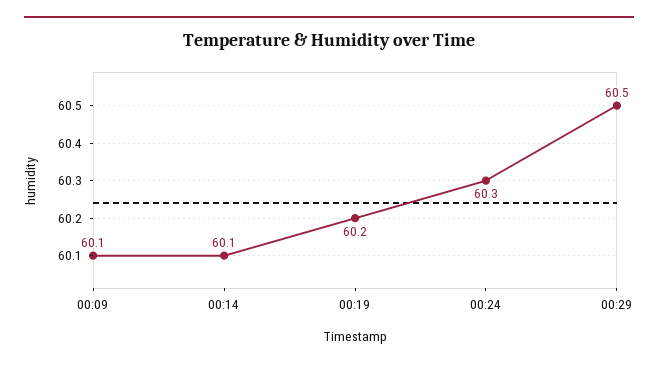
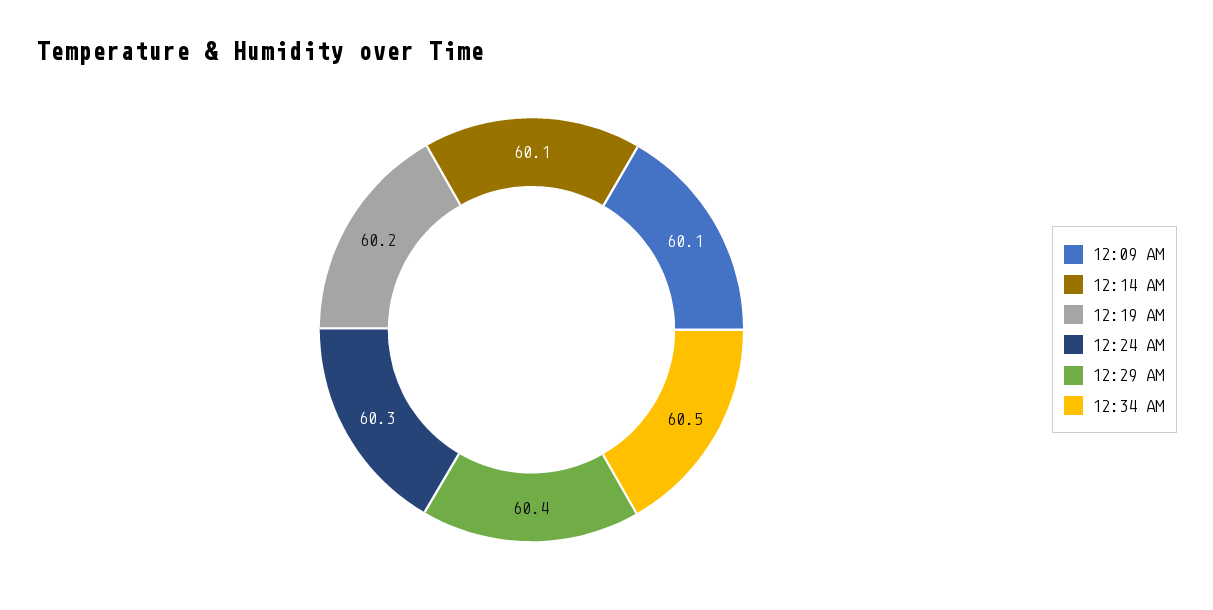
00:29: 60.5 -> 60.4
12:34 AM: none -> 60.5

